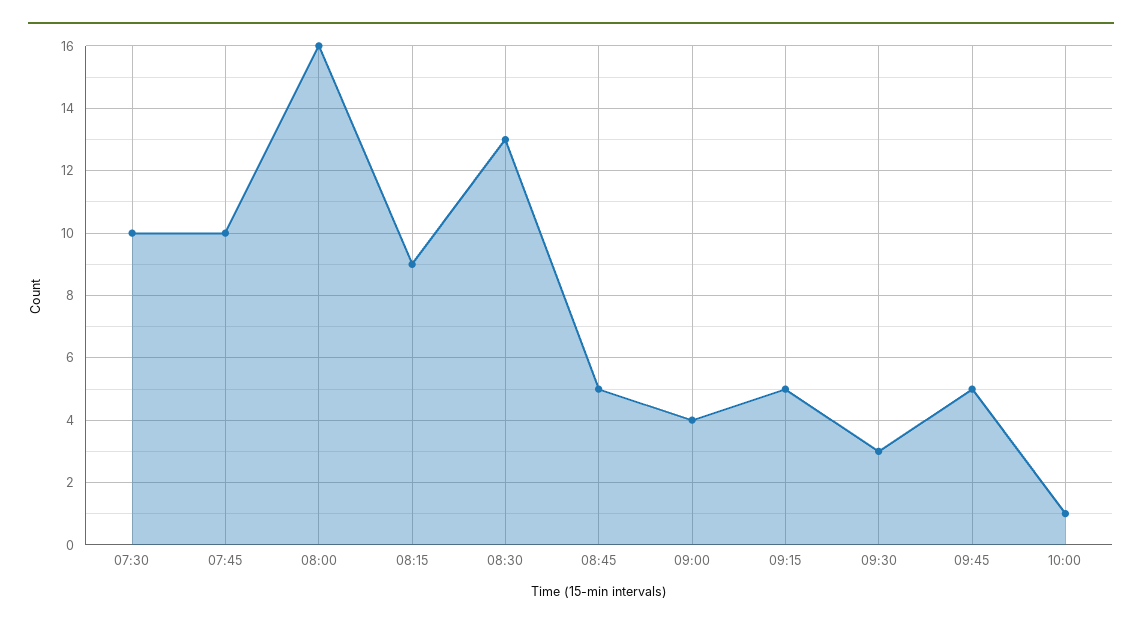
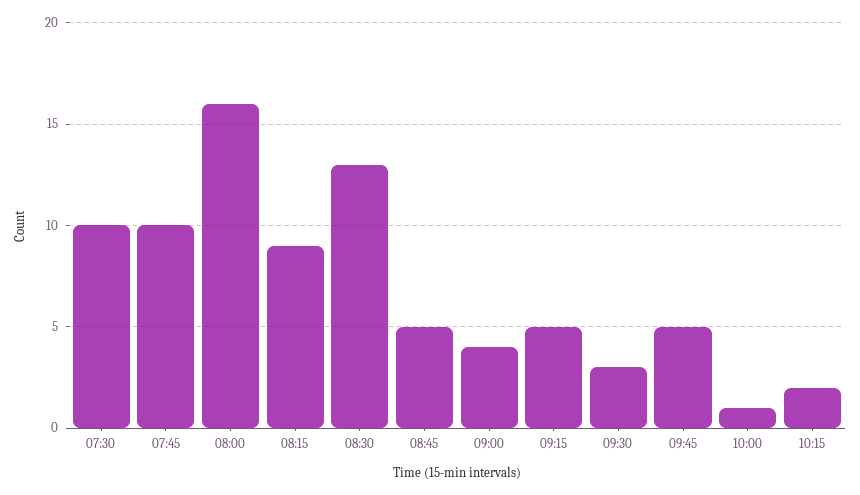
10:15: none -> 2

